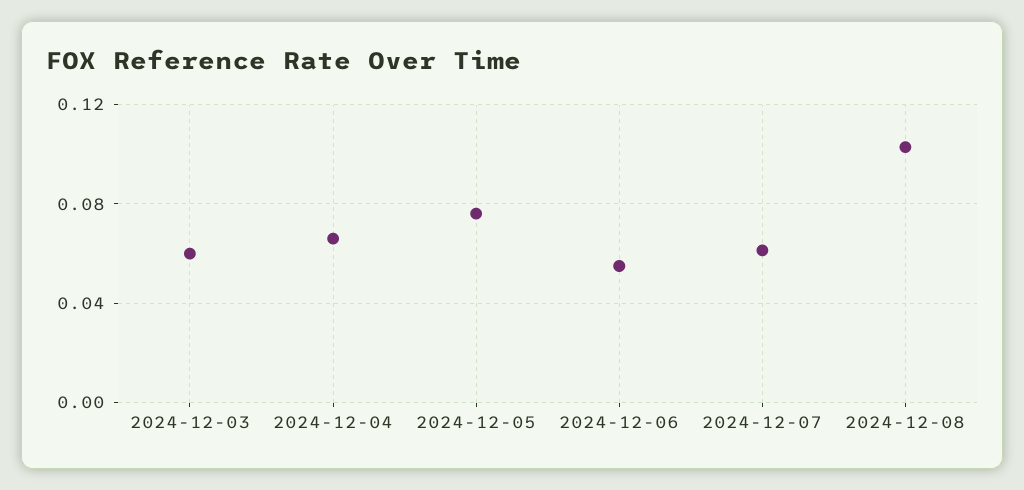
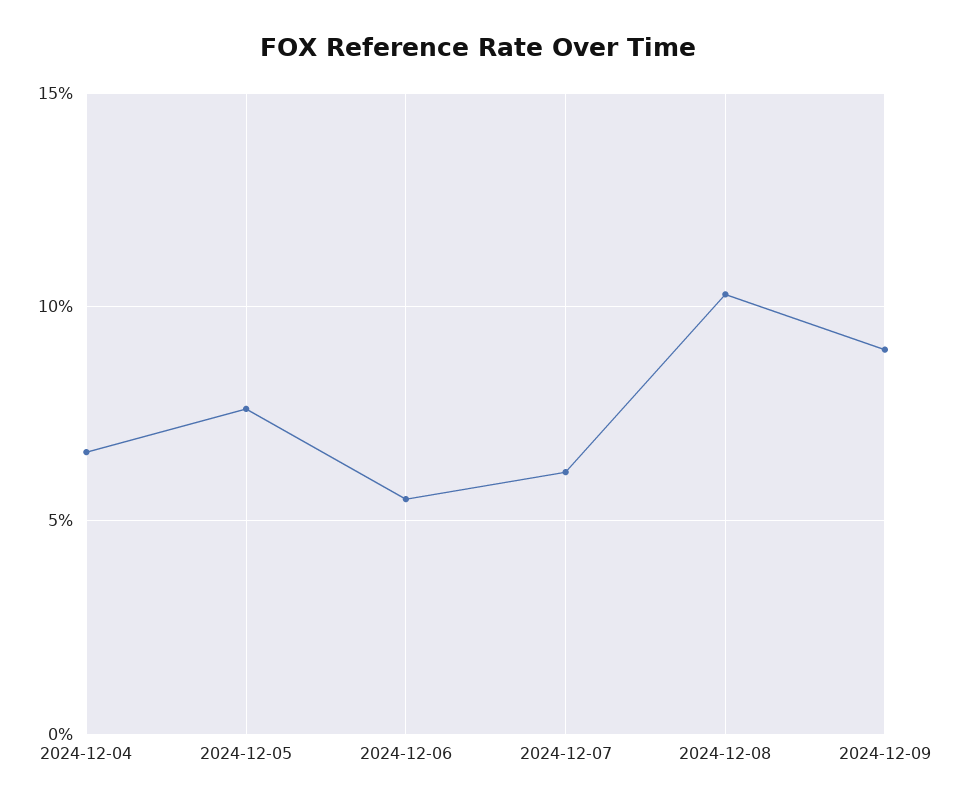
2024-12-03: 0.06 -> none
2024-12-09: none -> 0.09

